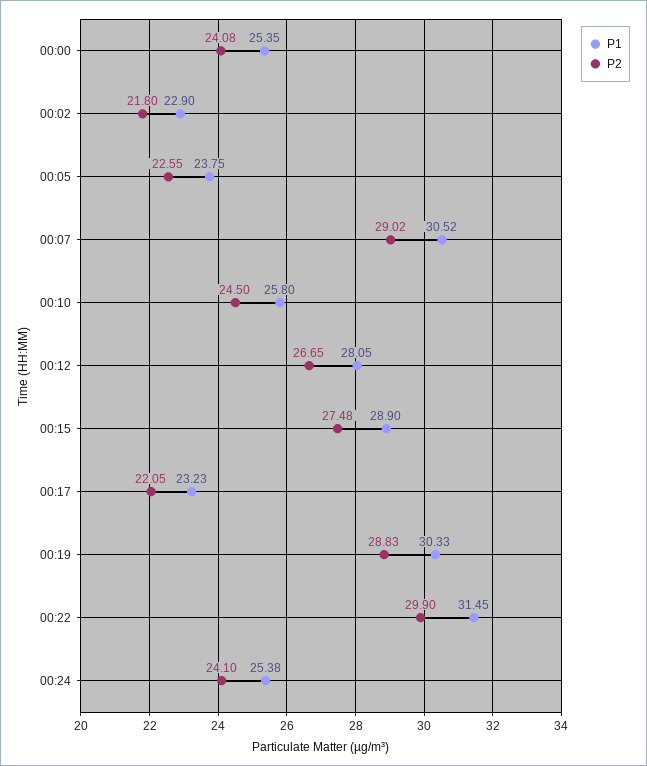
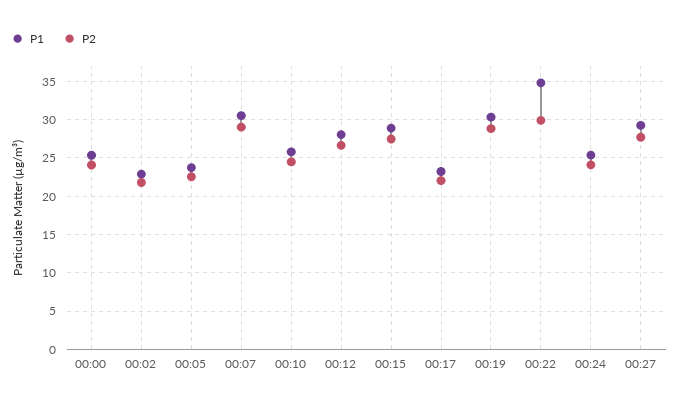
P1, 00:22: 31.45 -> 35
P1, 00:27: none -> 29
P2, 00:27: none -> 28

